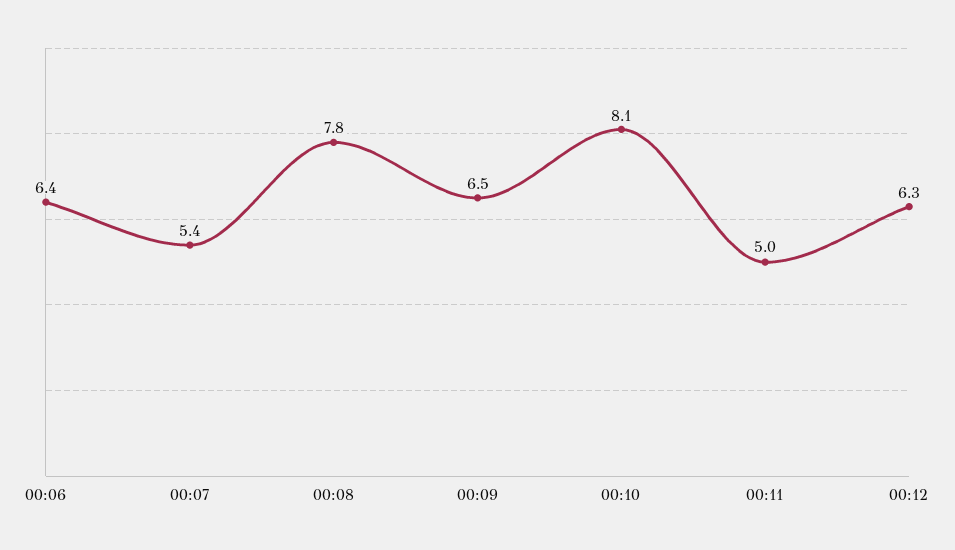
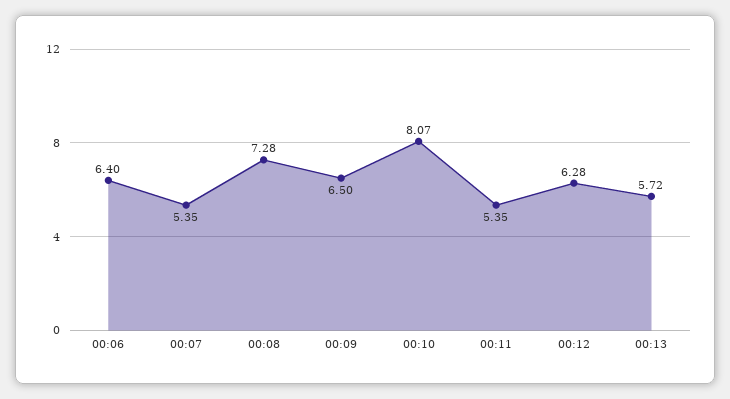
00:08: 7.8 -> 7.28
00:11: 5 -> 5.35
00:13: none -> 5.72

